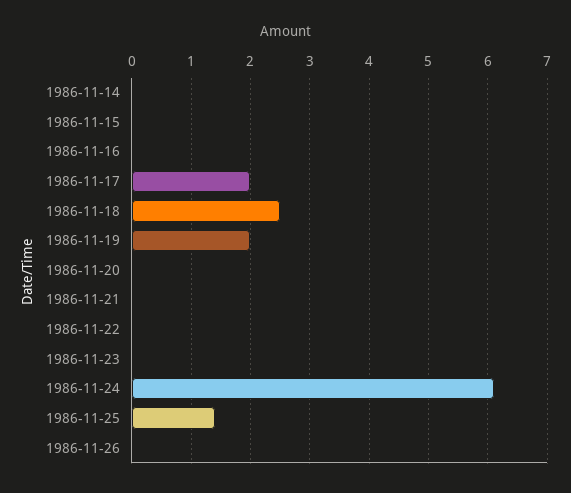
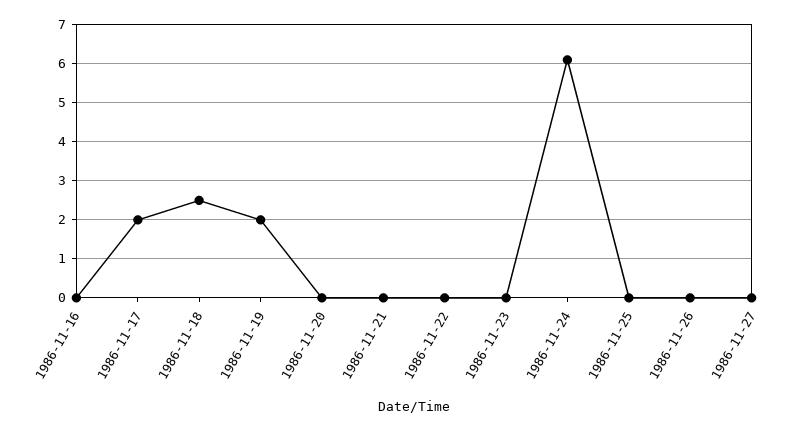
1986-11-14: 0 -> none
1986-11-15: 0 -> none
1986-11-25: 1.5 -> 0
1986-11-27: none -> 0

